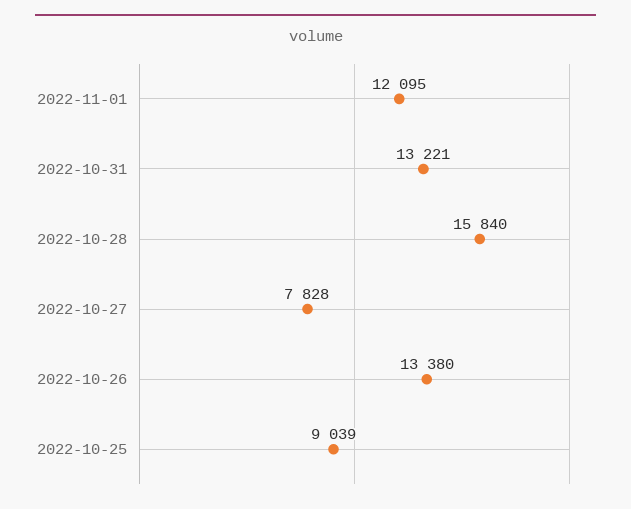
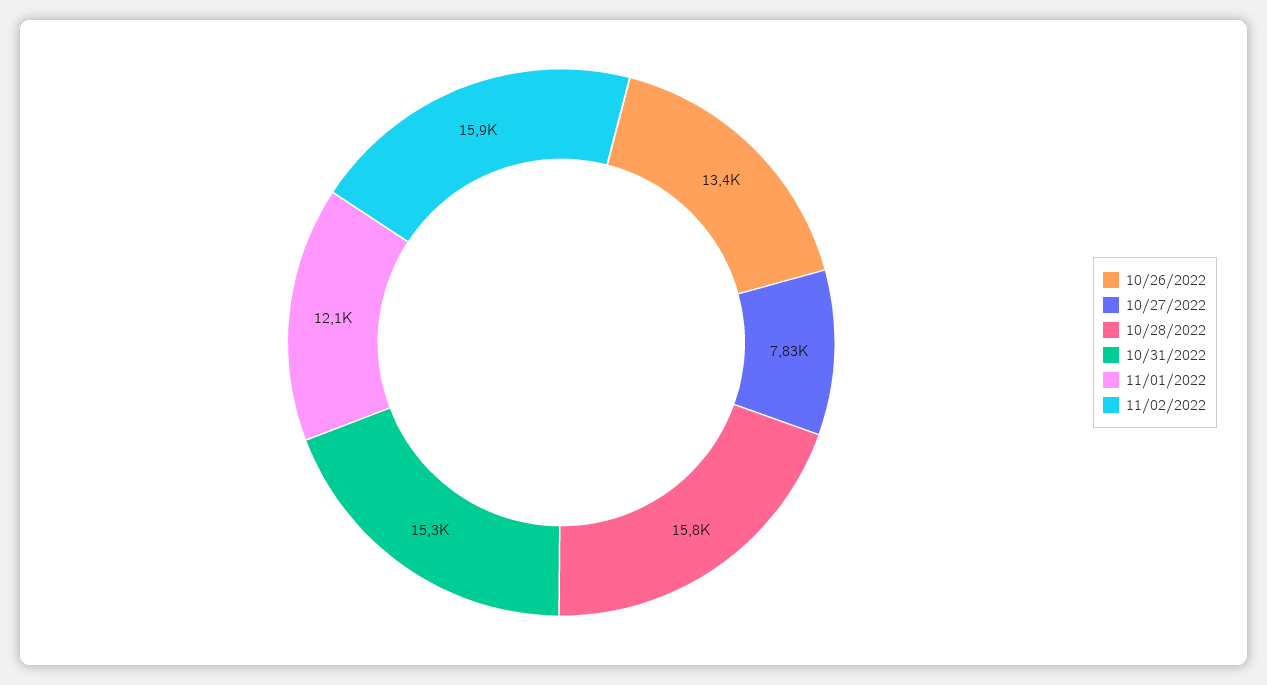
2022-10-31: 13221 -> 15300
2022-10-25: 9039 -> none
11/02/2022: none -> 15900

